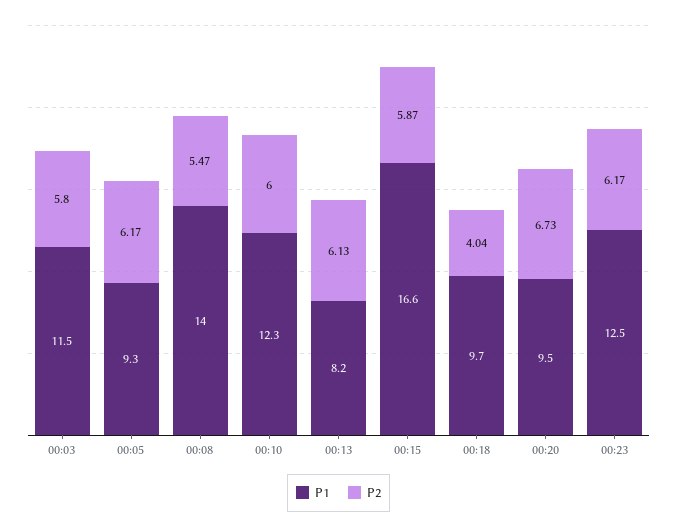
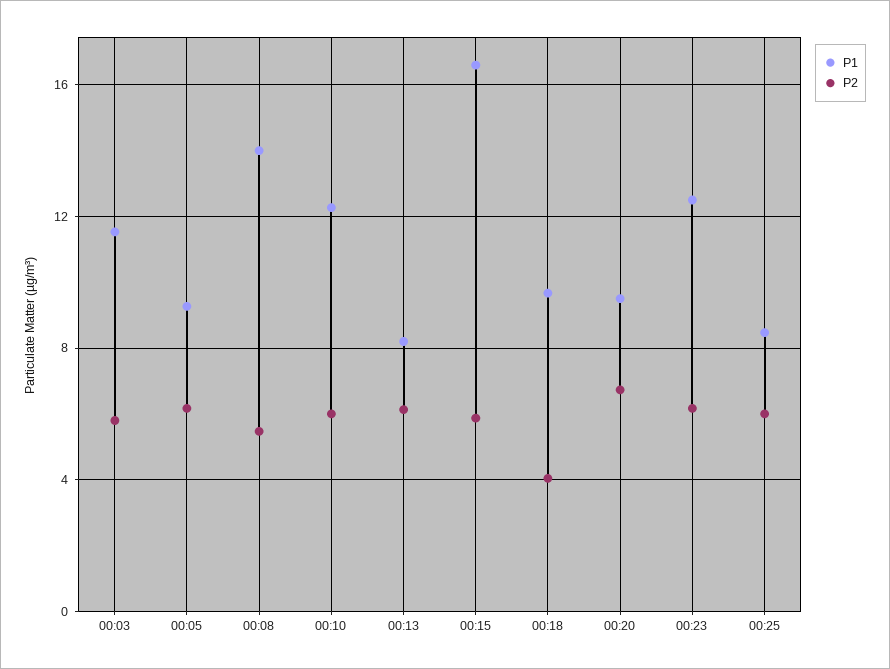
P1, 00:25: none -> 8.5
P2, 00:25: none -> 6

